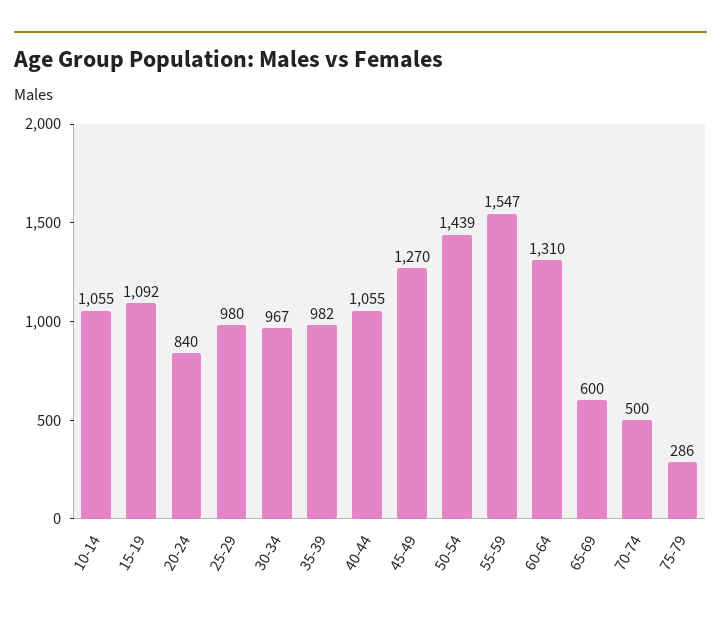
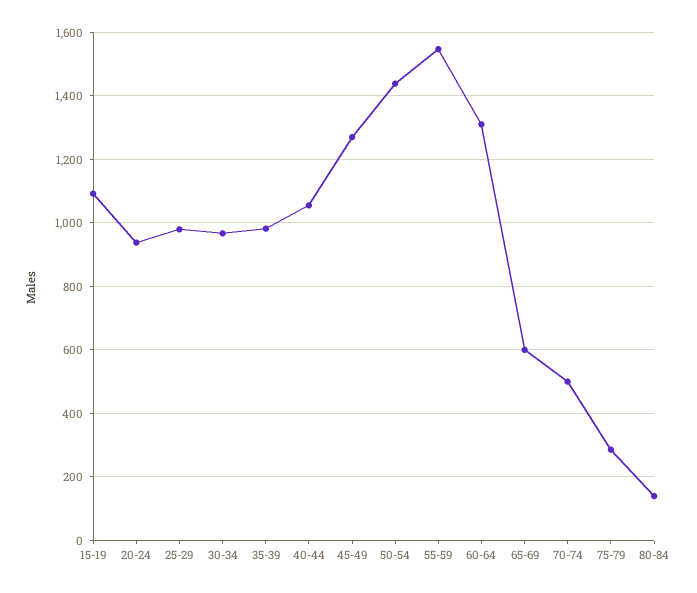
10-14: 1055 -> none
20-24: 840 -> 940
80-84: none -> 140

